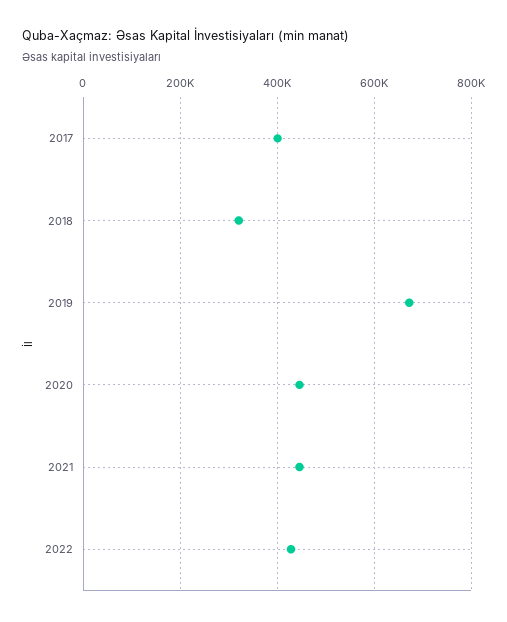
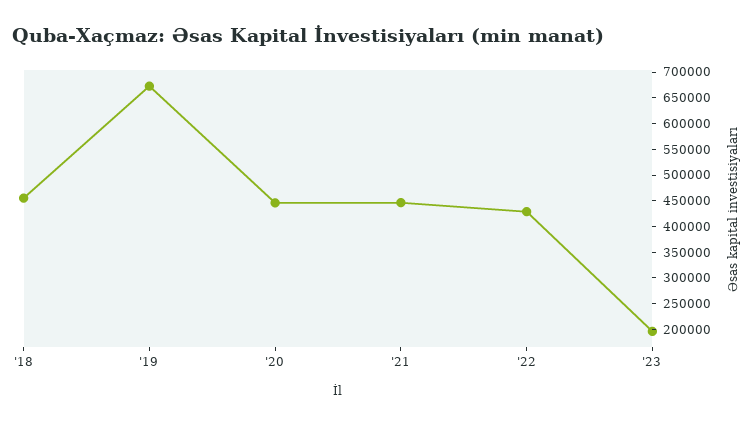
2017: 400000 -> none
2018: 320000 -> 450000
'23: none -> 200000

